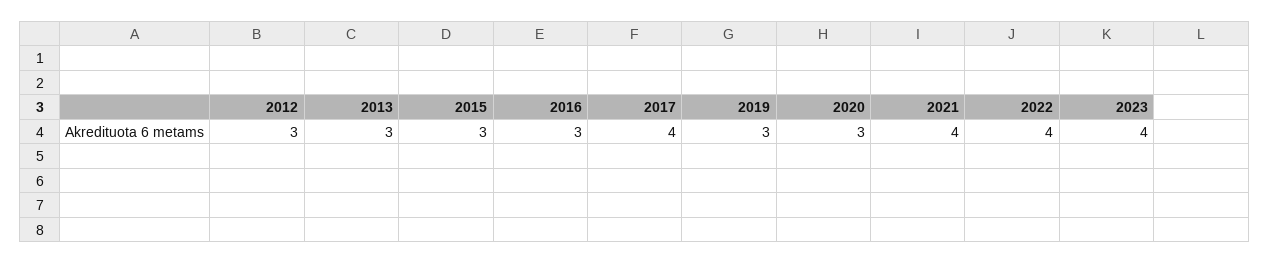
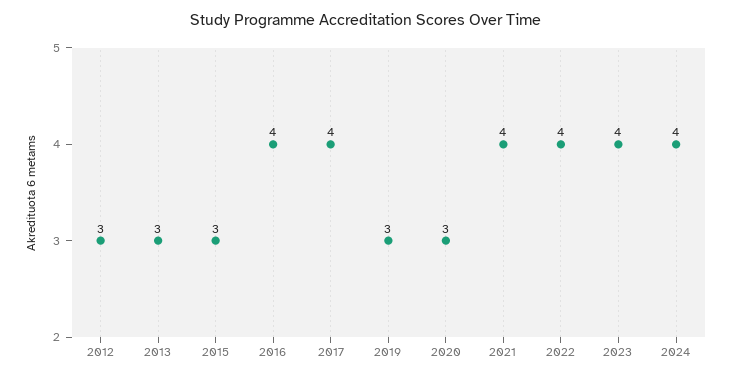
2016: 3 -> 4
2024: none -> 4

